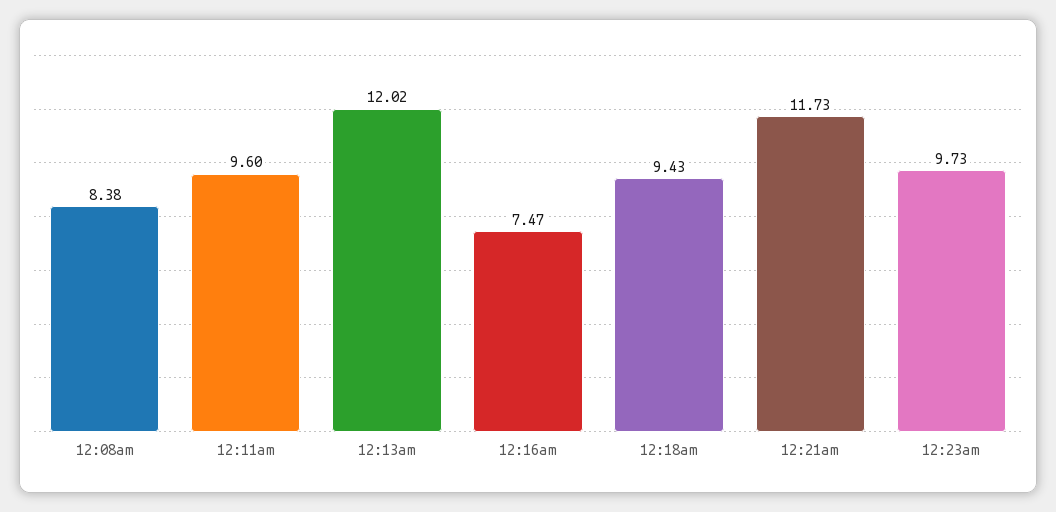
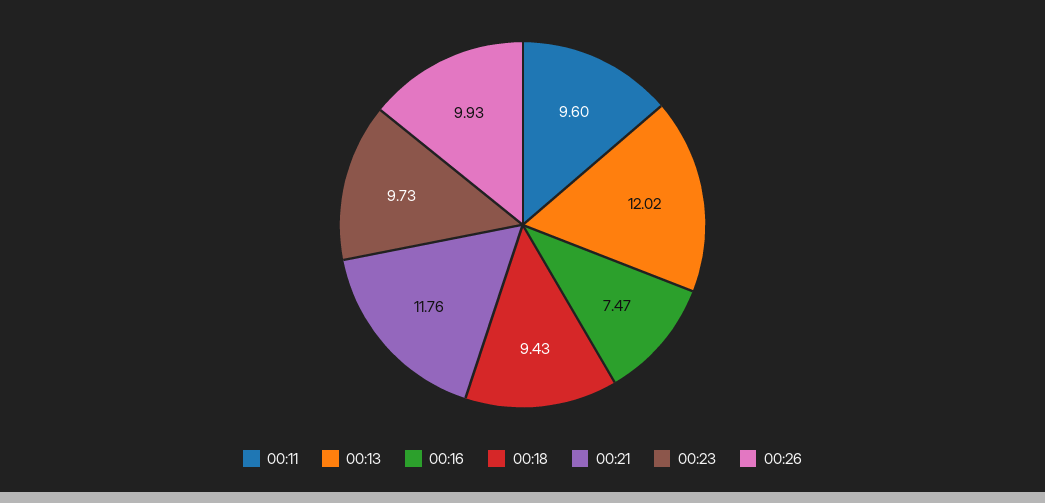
12:08am: 8.38 -> none
12:21am: 11.73 -> 11.76
00:26: none -> 9.93

